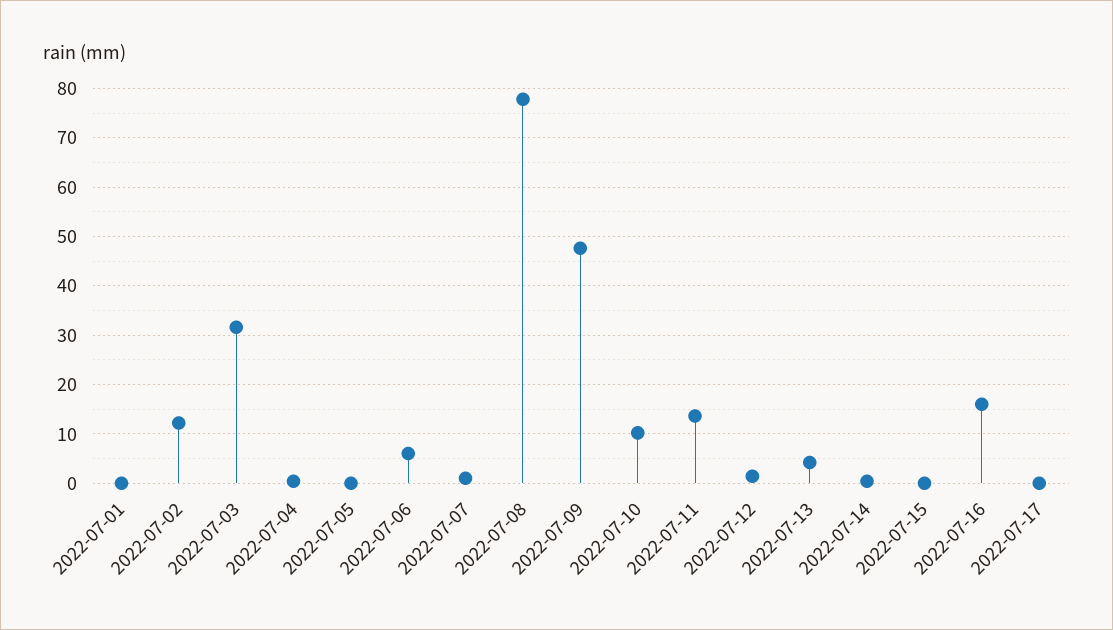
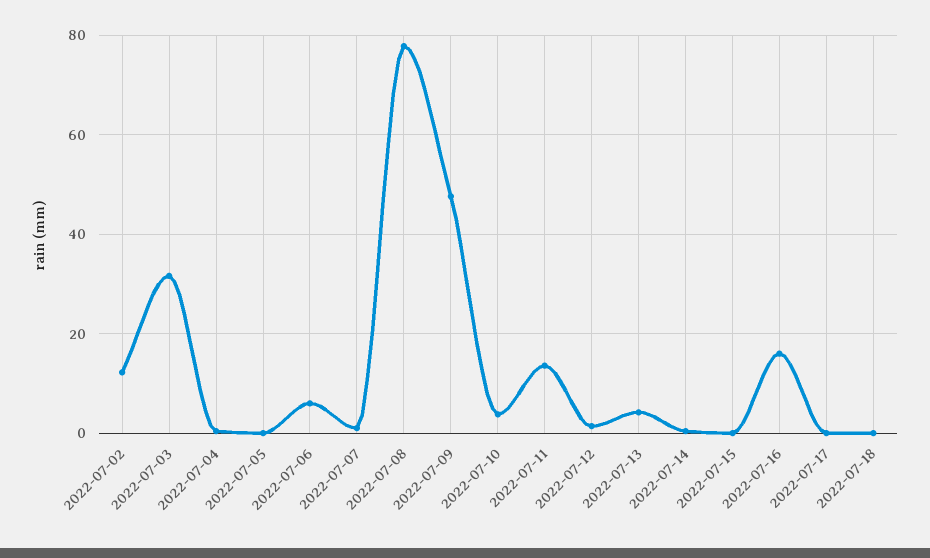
2022-07-01: 0 -> none
2022-07-10: 10 -> 4
2022-07-18: none -> 0

